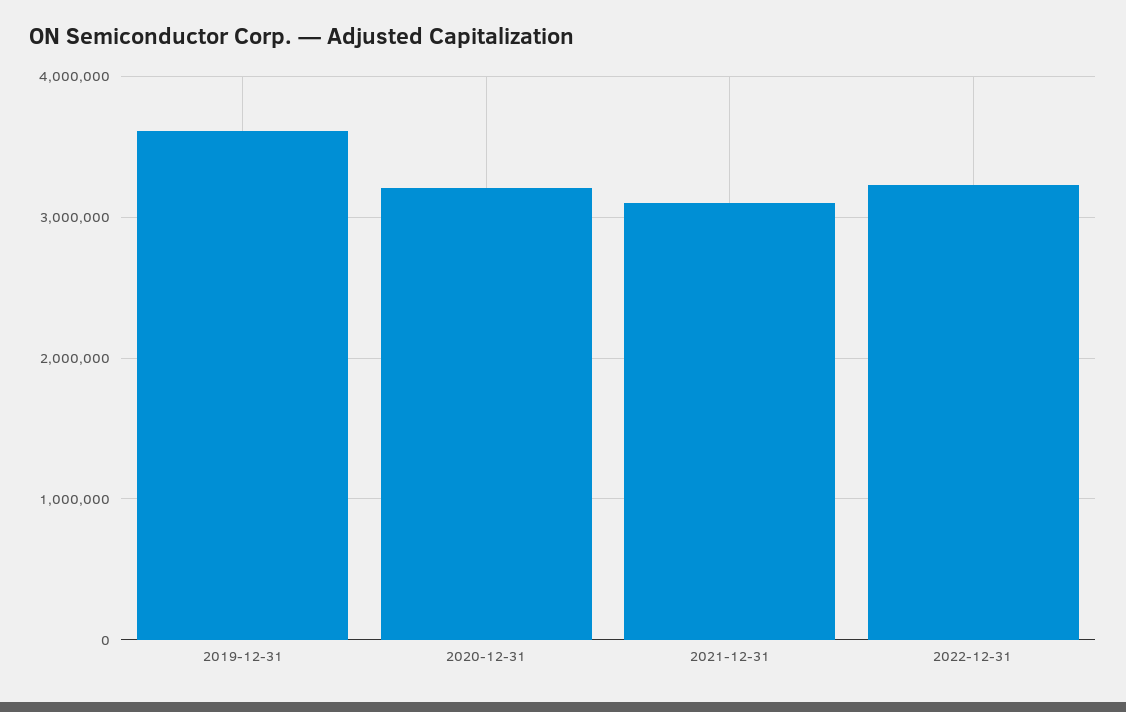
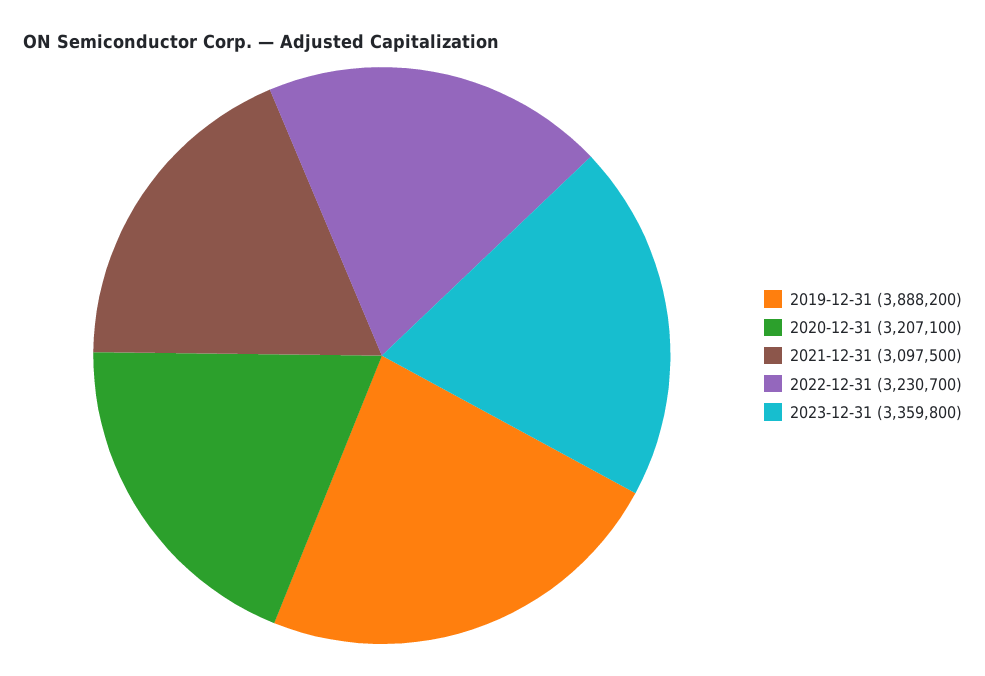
2019-12-31: 3600000 -> 3888200
2023-12-31: none -> 3359800

